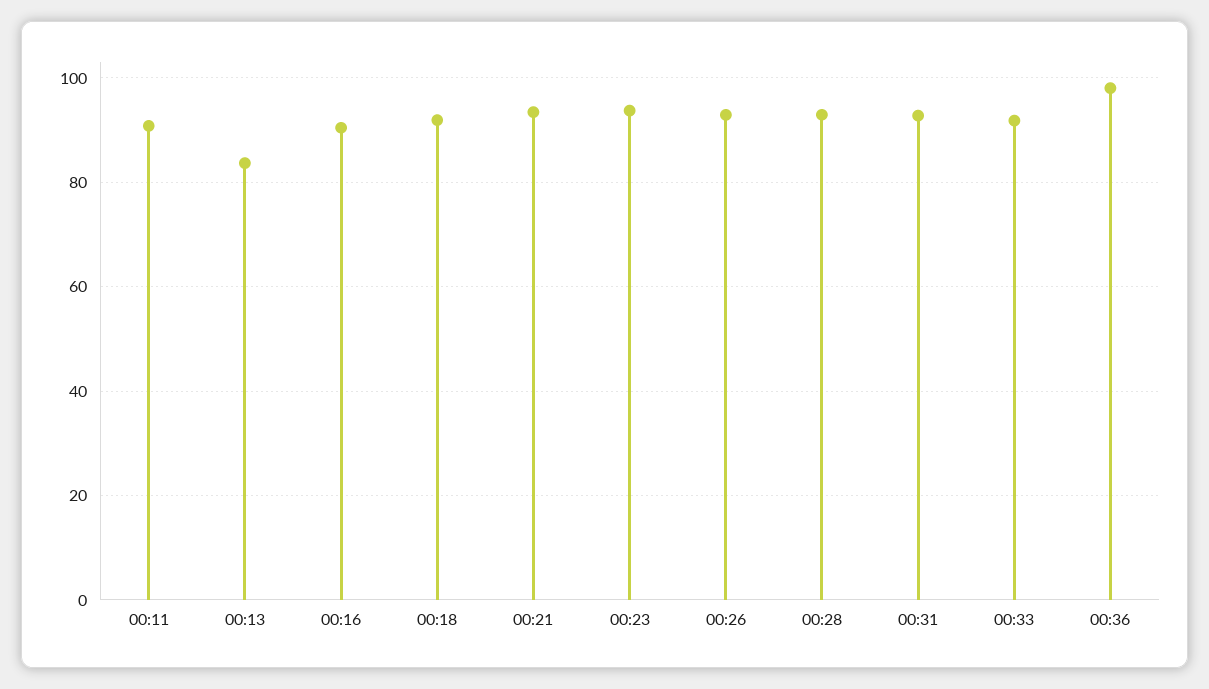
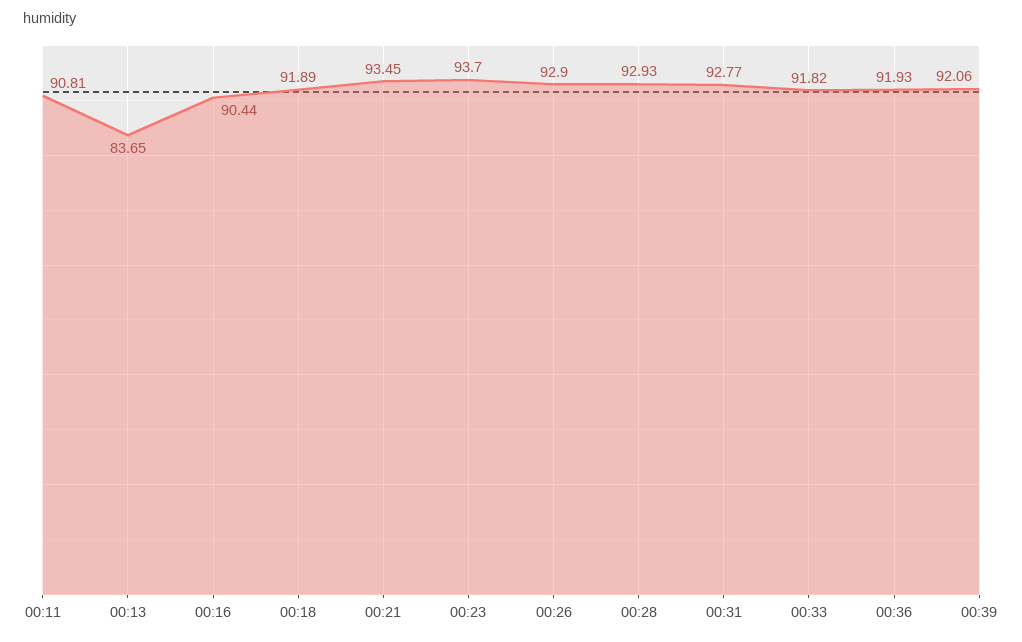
00:36: 98 -> 91.93
00:39: none -> 92.06

